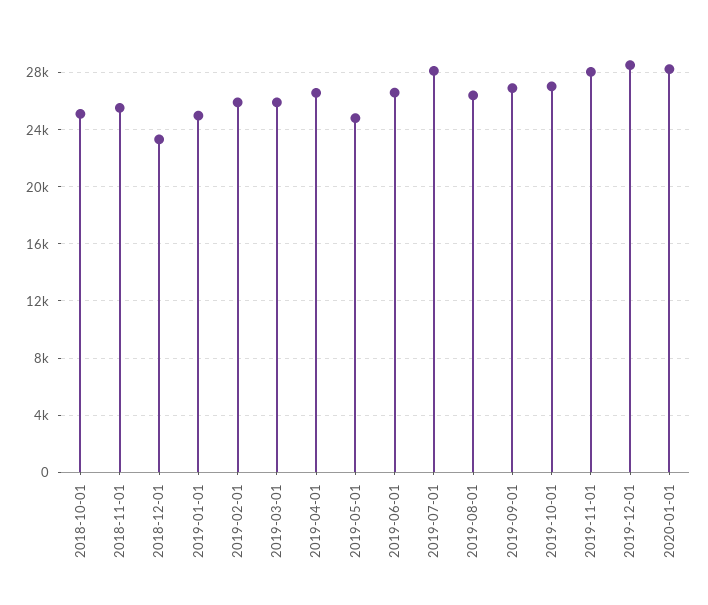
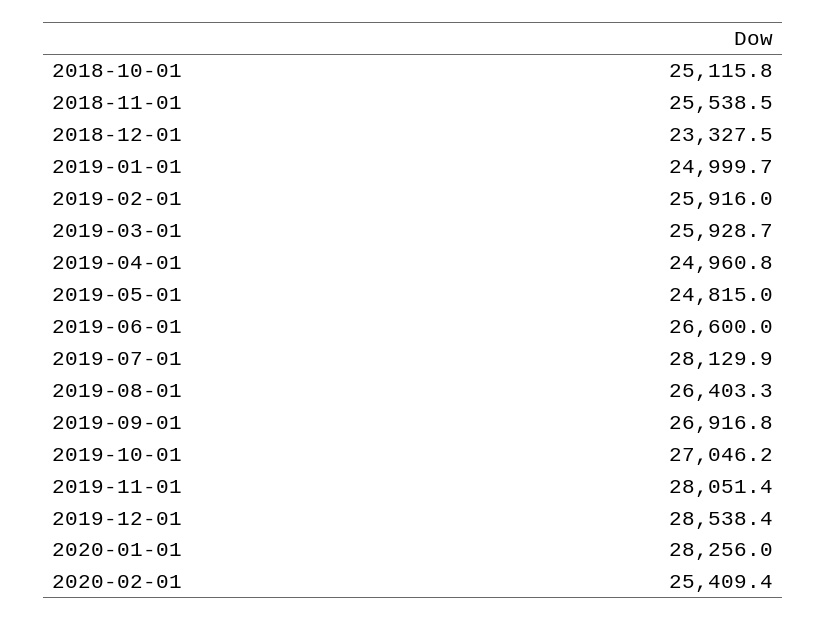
2019-04-01: 26500 -> 24960.8
2020-02-01: none -> 25409.4

